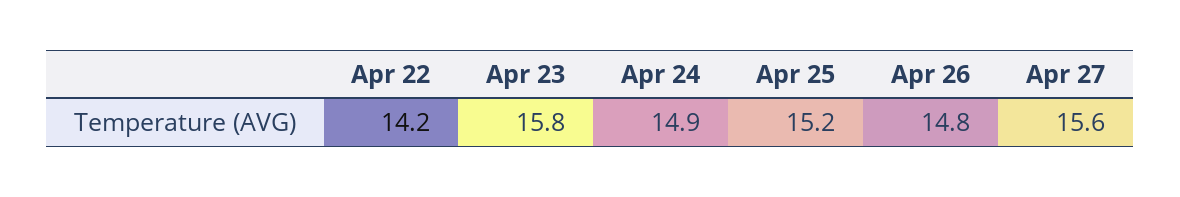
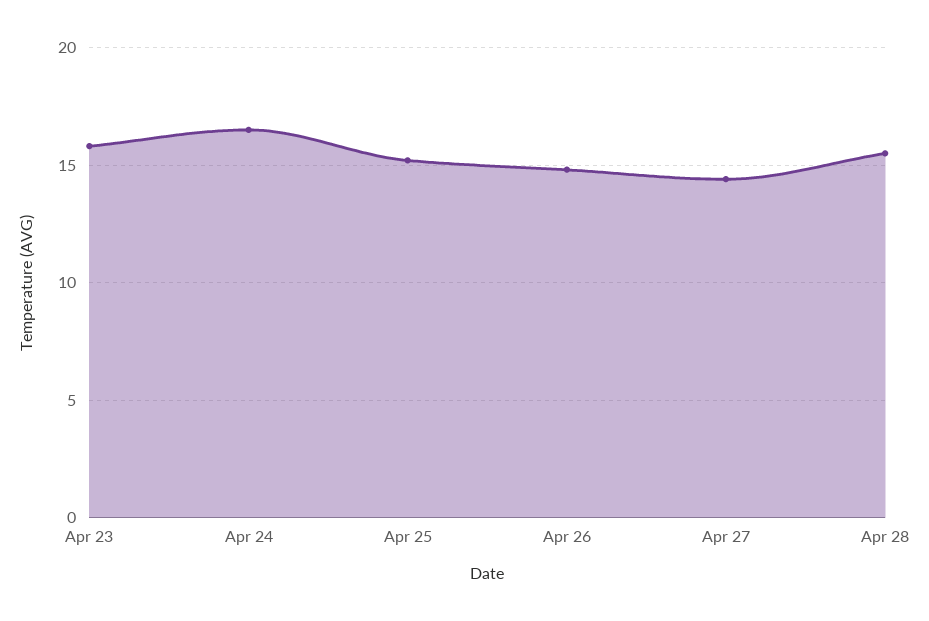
Apr 22: 14.2 -> none
Apr 24: 14.9 -> 16.5
Apr 27: 15.6 -> 14.5
Apr 28: none -> 15.5

